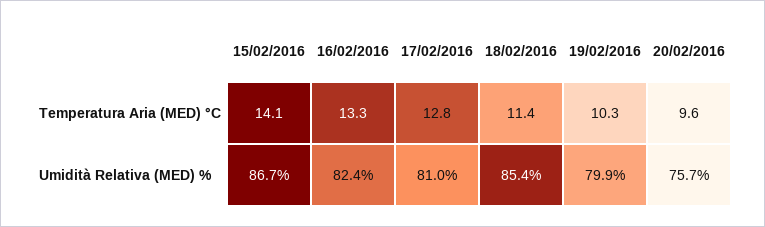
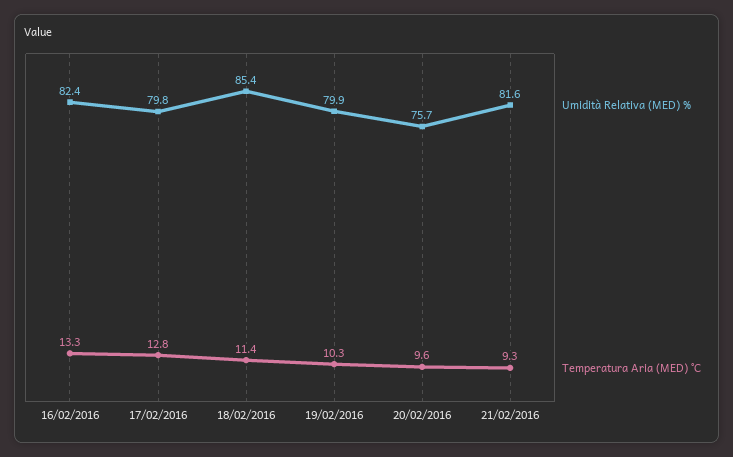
Temperatura Aria (MED) °C, 15/02/2016: 14.1 -> none
Umidità Relativa (MED) %, 15/02/2016: 86.7 -> none
Umidità Relativa (MED) %, 17/02/2016: 81 -> 79.8
Umidità Relativa (MED) %, 21/02/2016: none -> 81.6
Temperatura Aria (MED) °C, 21/02/2016: none -> 9.3

